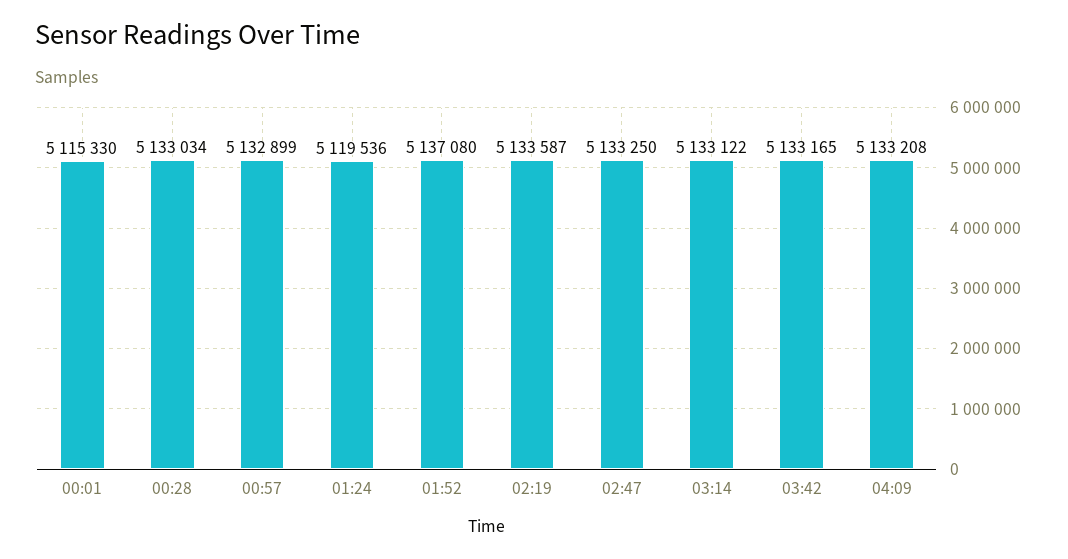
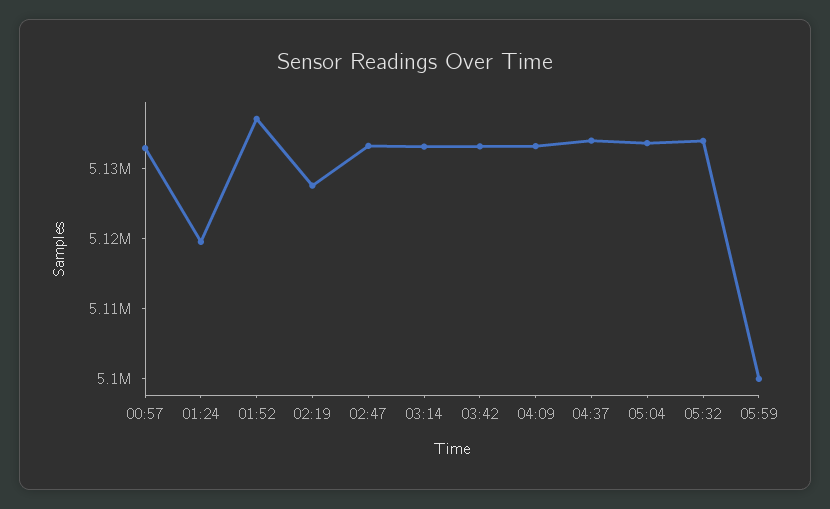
00:01: 5115330 -> none
00:28: 5133034 -> none
02:19: 5133587 -> 5128000
04:37: none -> 5134000
05:04: none -> 5134000
05:32: none -> 5134000
05:59: none -> 5100000

